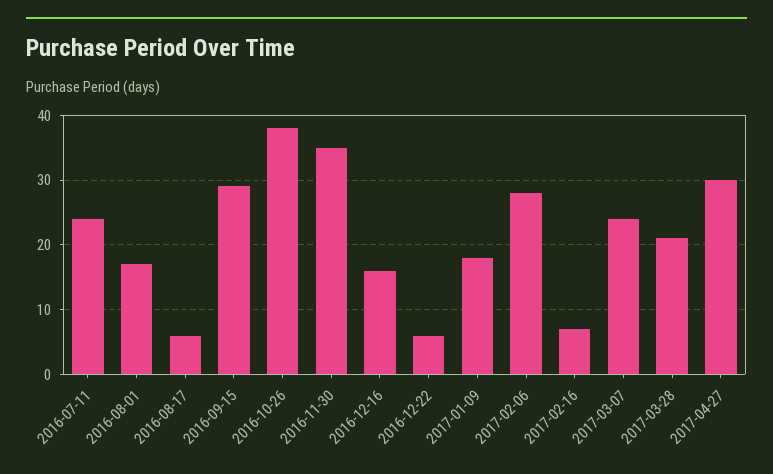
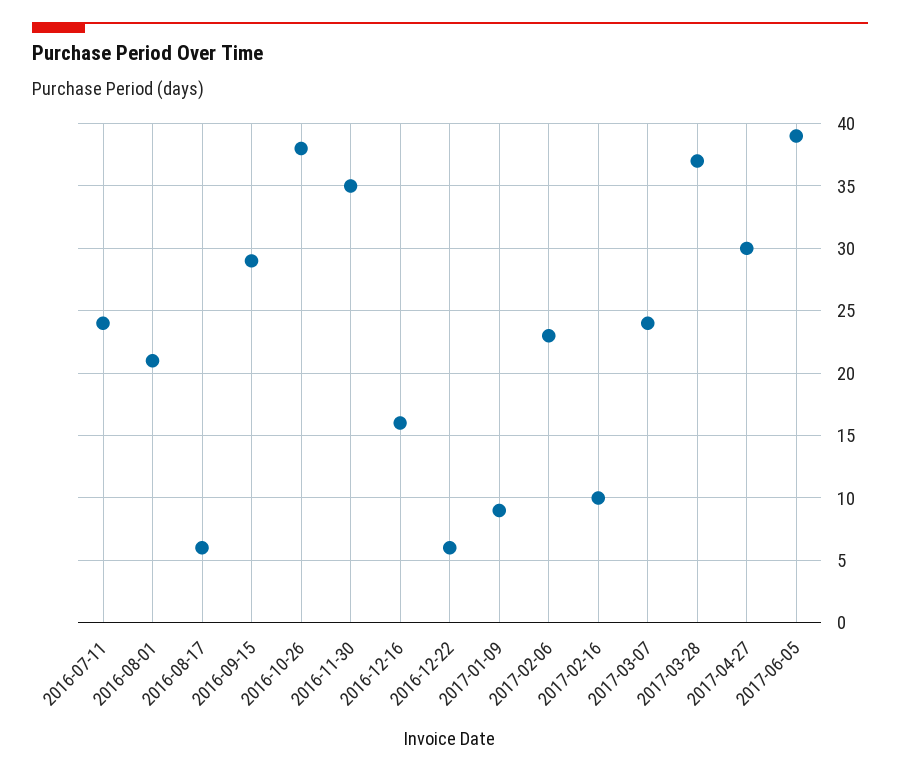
2016-08-01: 17 -> 21
2017-01-09: 18 -> 9
2017-02-06: 28 -> 23
2017-02-16: 7 -> 10
2017-03-28: 21 -> 37
2017-06-05: none -> 39

